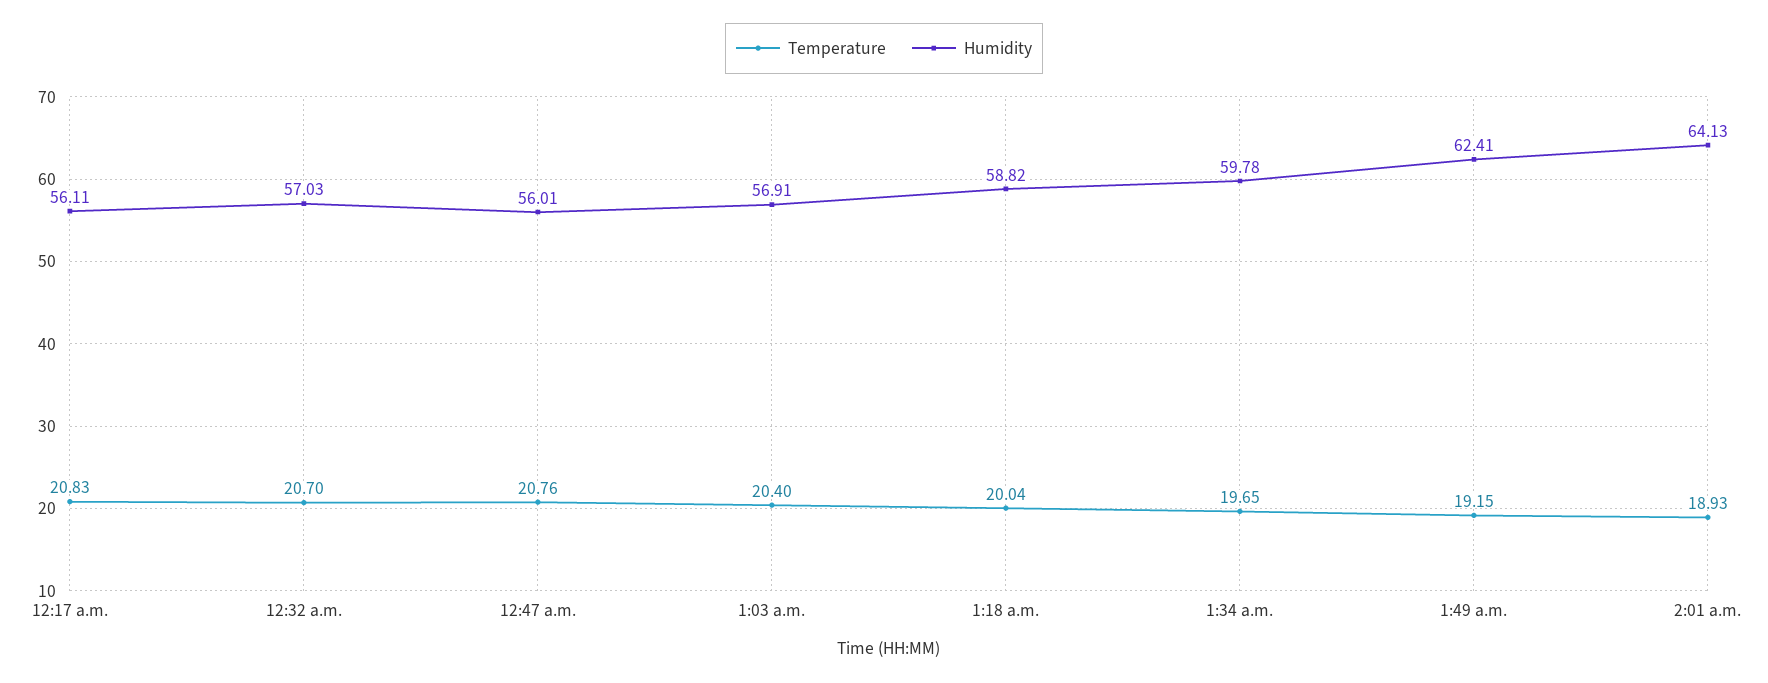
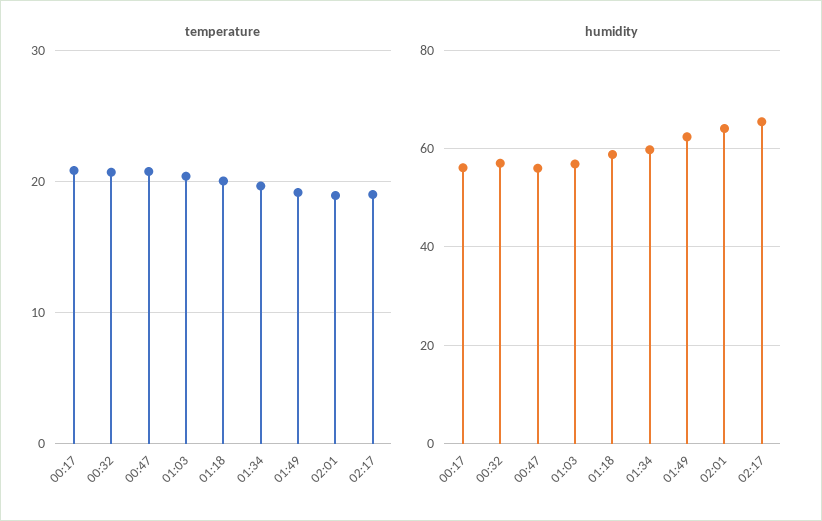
Temperature, 02:17: none -> 19
Humidity, 02:17: none -> 66

